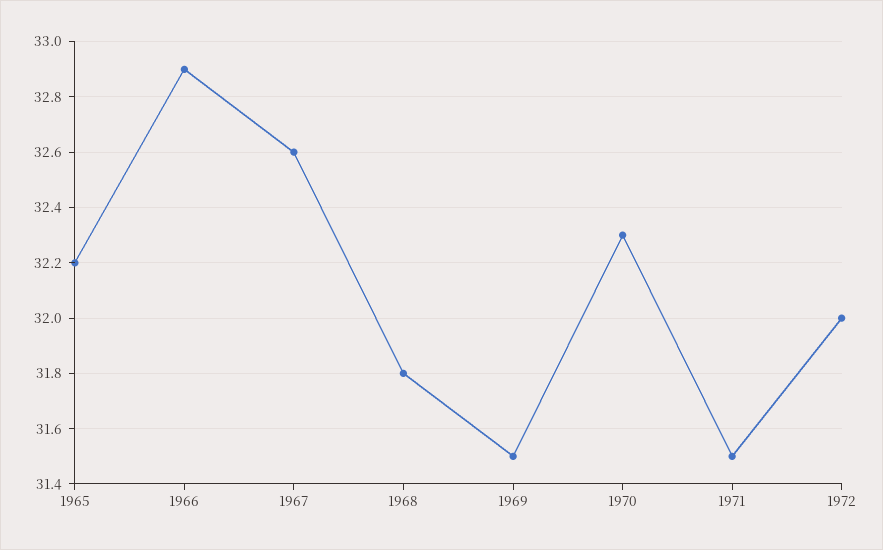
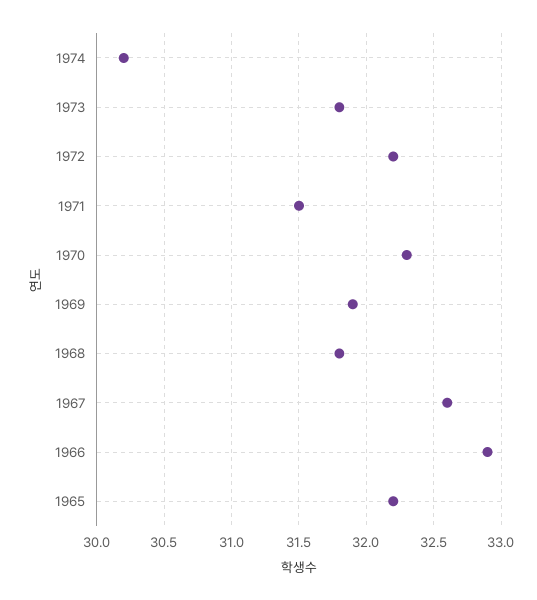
1969: 31.5 -> 31.9
1972: 32 -> 32.2
1974: none -> 30.2
1973: none -> 31.8

